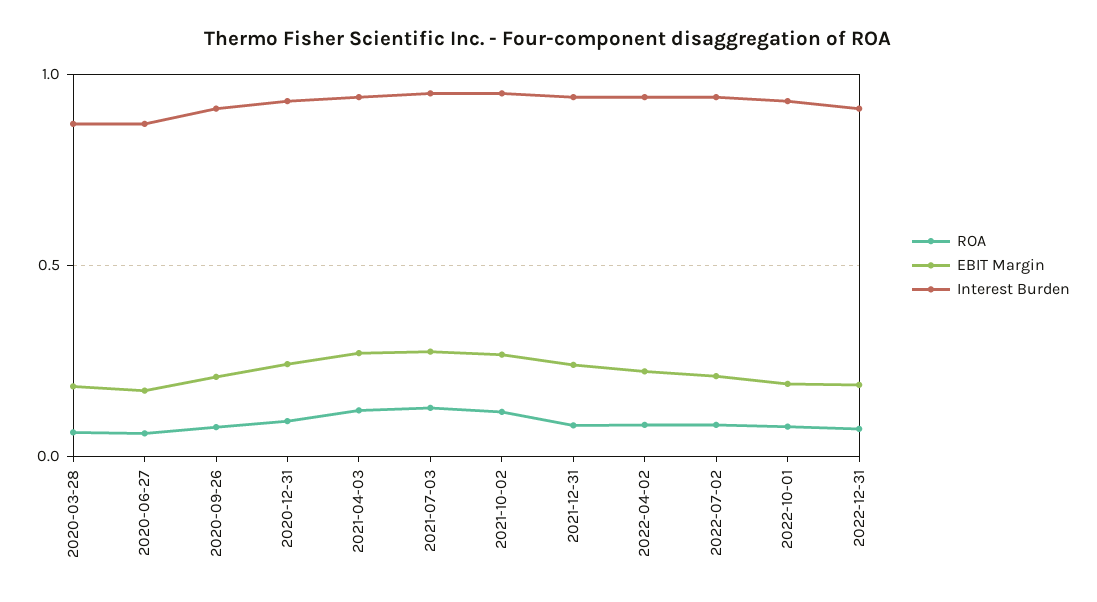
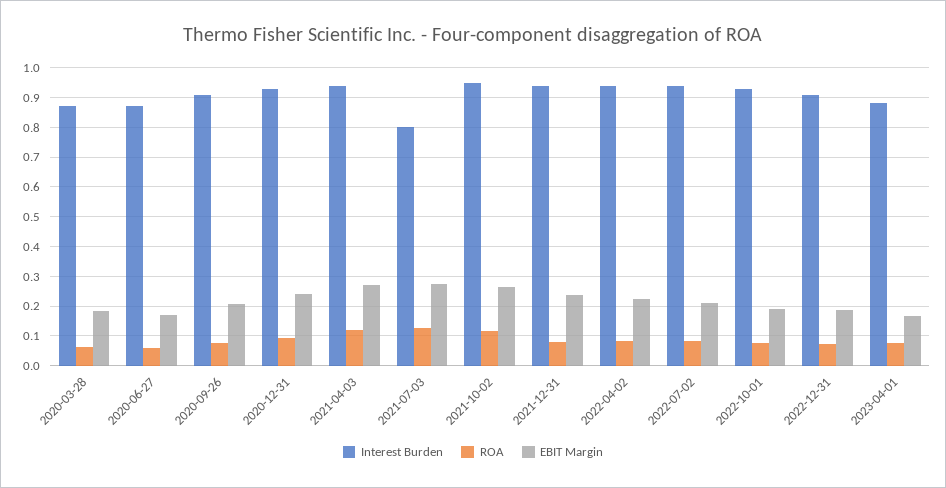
Interest Burden, 2021-07-03: 0.95 -> 0.8
Interest Burden, 2023-04-01: none -> 0.875
ROA, 2023-04-01: none -> 0.075
EBIT Margin, 2023-04-01: none -> 0.175

